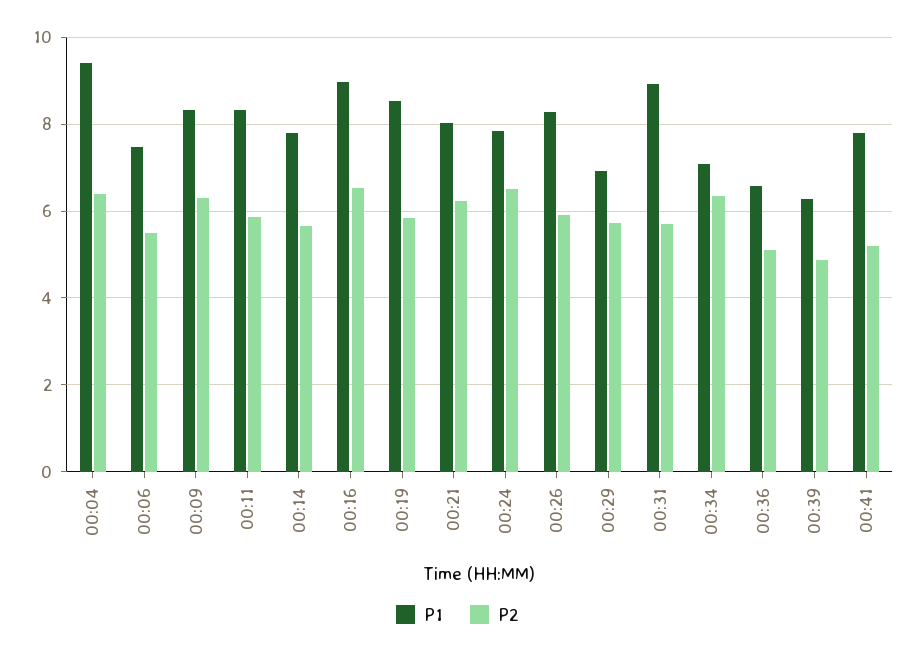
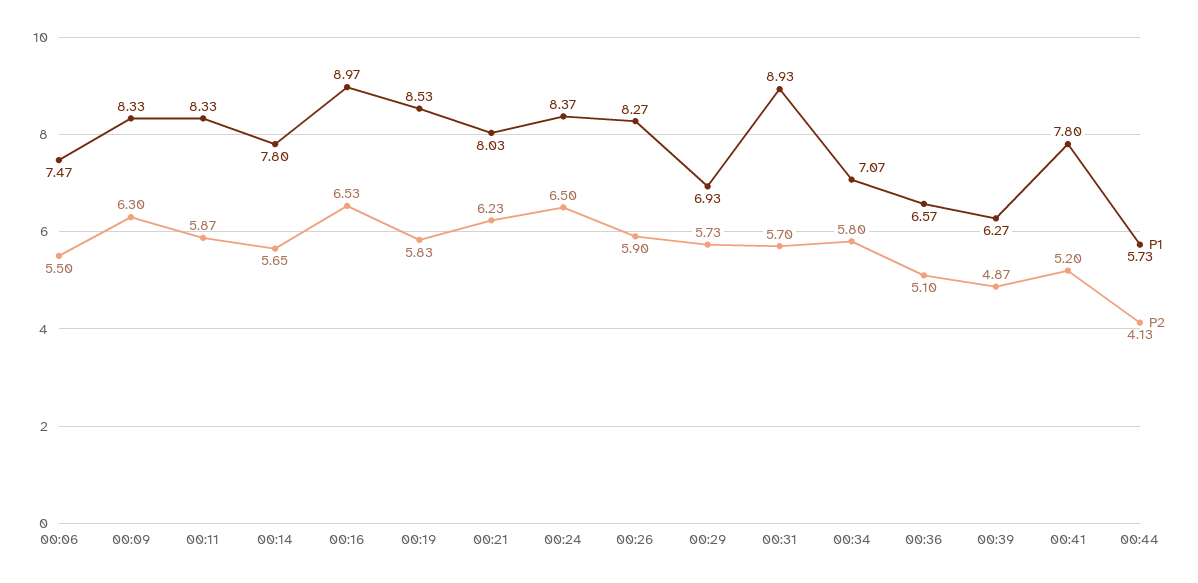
P1, 00:04: 9.4 -> none
P2, 00:04: 6.4 -> none
P1, 00:24: 7.8 -> 8.37
P2, 00:34: 6.4 -> 5.8
P1, 00:44: none -> 5.73
P2, 00:44: none -> 4.13

